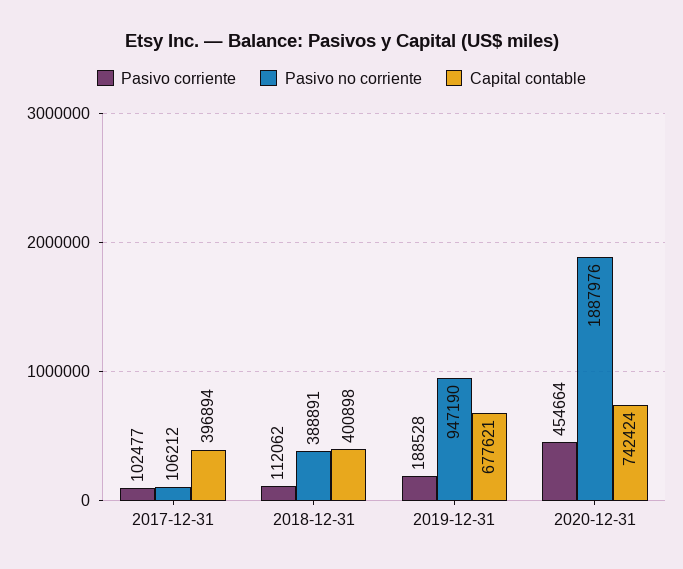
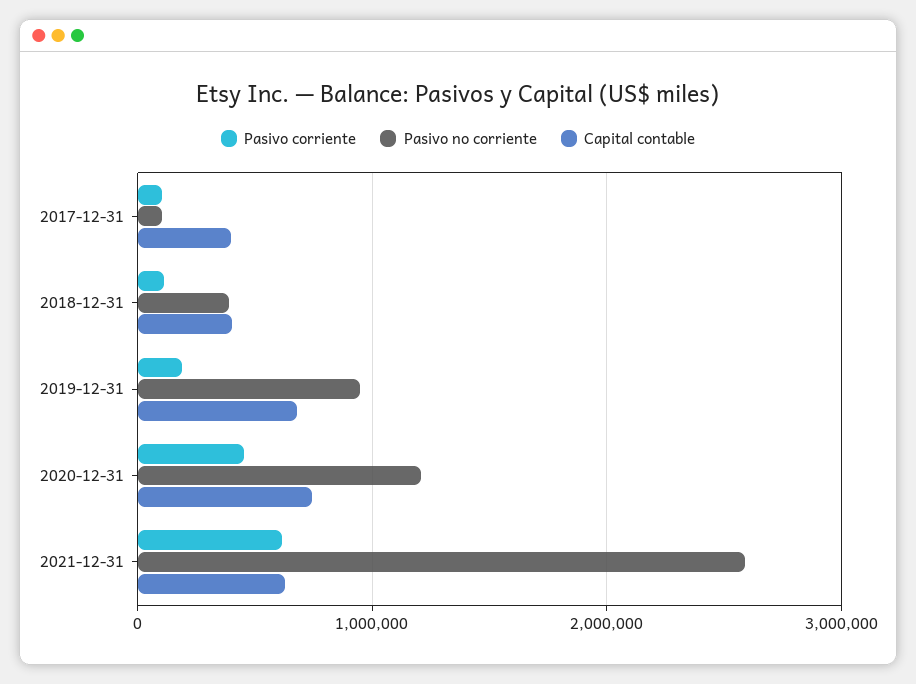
Pasivo no corriente, 2020-12-31: 1887976 -> 1200000
Pasivo corriente, 2021-12-31: none -> 600000
Pasivo no corriente, 2021-12-31: none -> 2600000
Capital contable, 2021-12-31: none -> 600000

